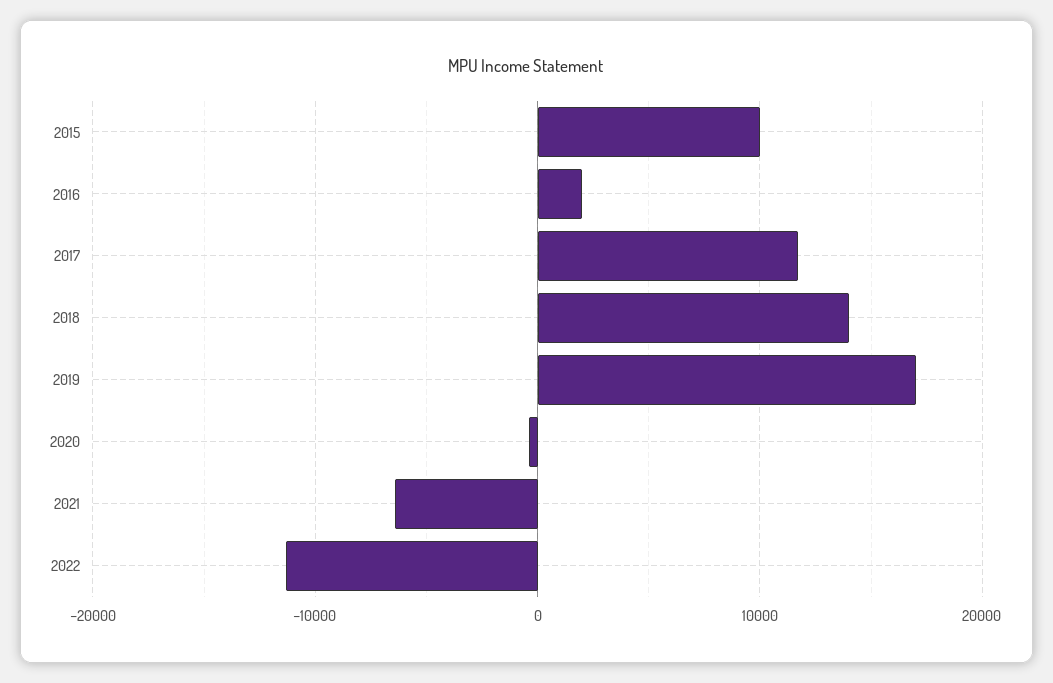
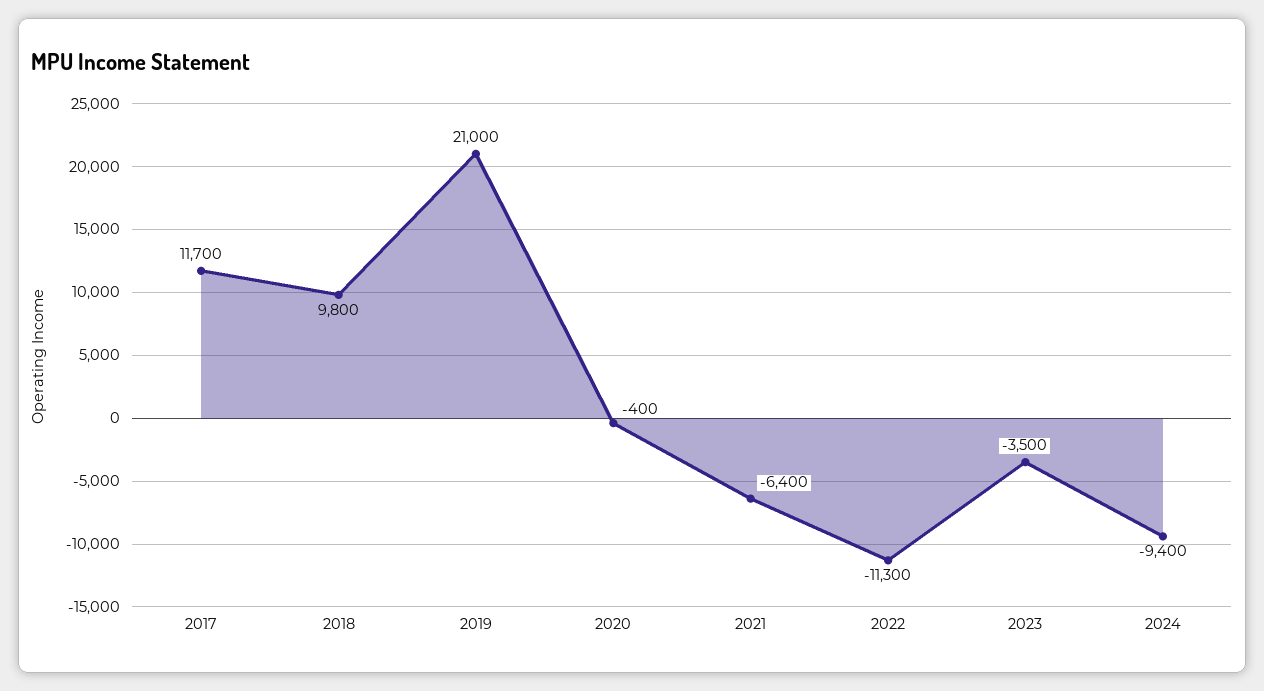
2015: 10000 -> none
2016: 2000 -> none
2018: 14000 -> 9800
2019: 17000 -> 21000
2023: none -> -3500
2024: none -> -9400

